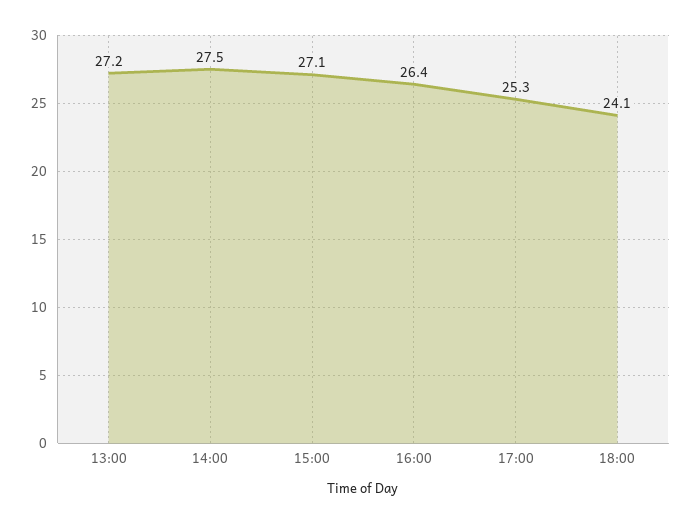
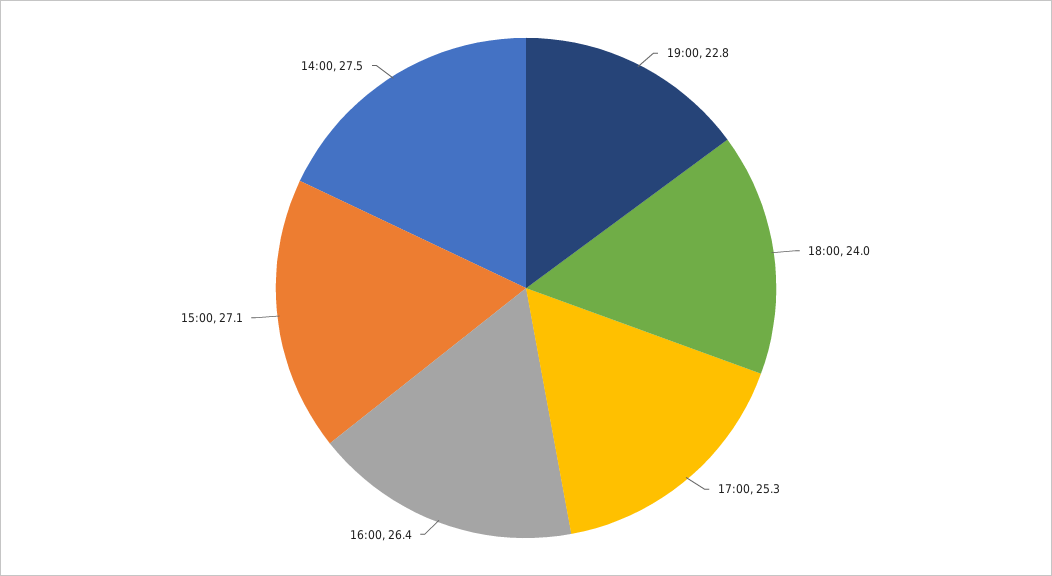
13:00: 27.2 -> none
18:00: 24.1 -> 24
19:00: none -> 22.8

